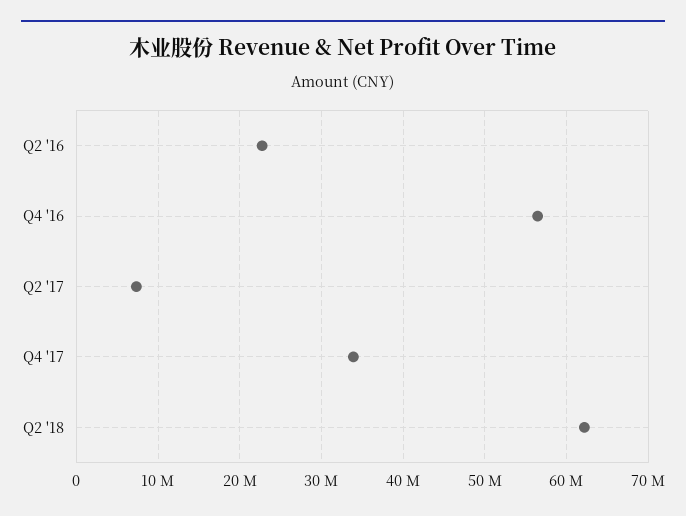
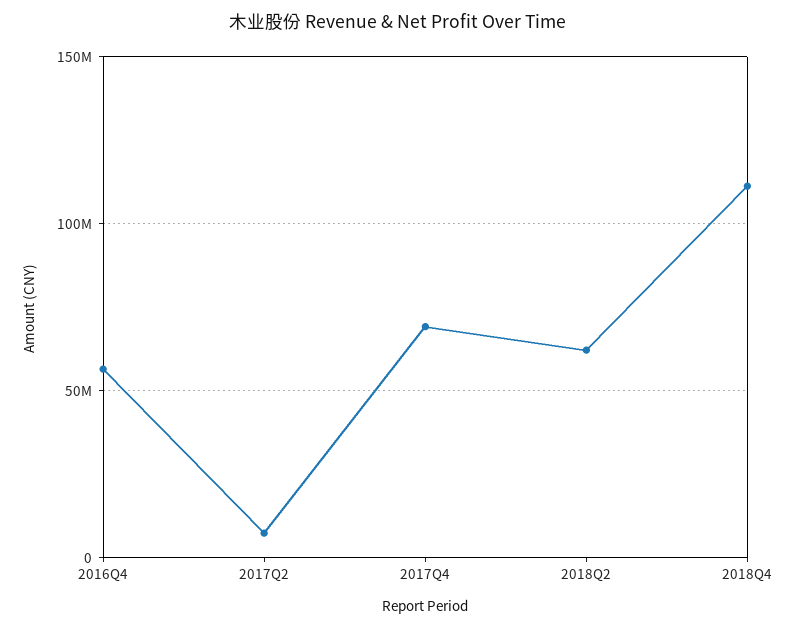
Q2 '16: 23000000 -> none
Q4 '17: 34000000 -> 70000000
2018Q4: none -> 110000000

